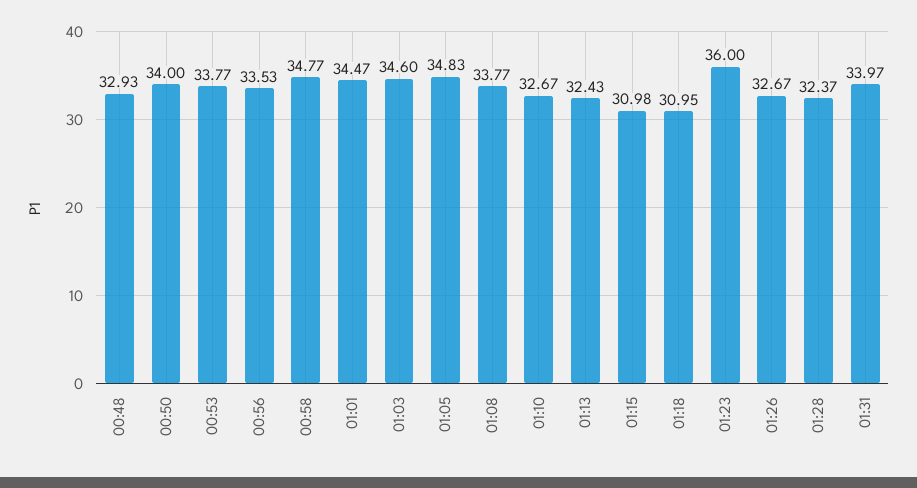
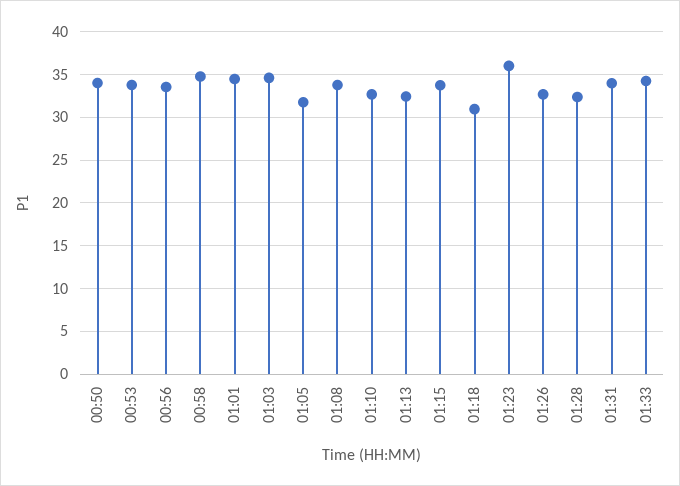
00:48: 32.93 -> none
01:05: 34.83 -> 32
01:15: 30.98 -> 34
01:33: none -> 34

